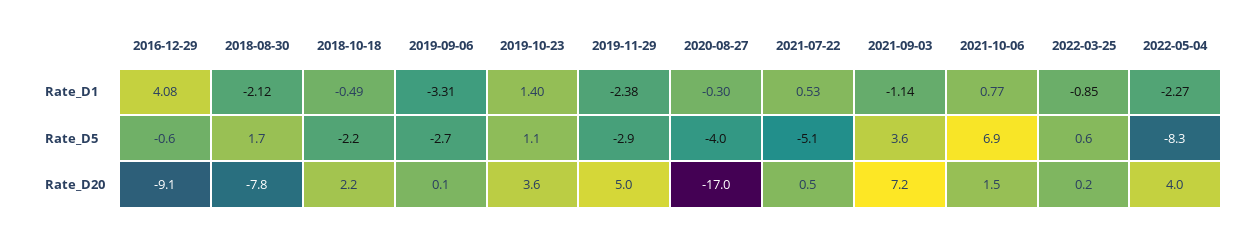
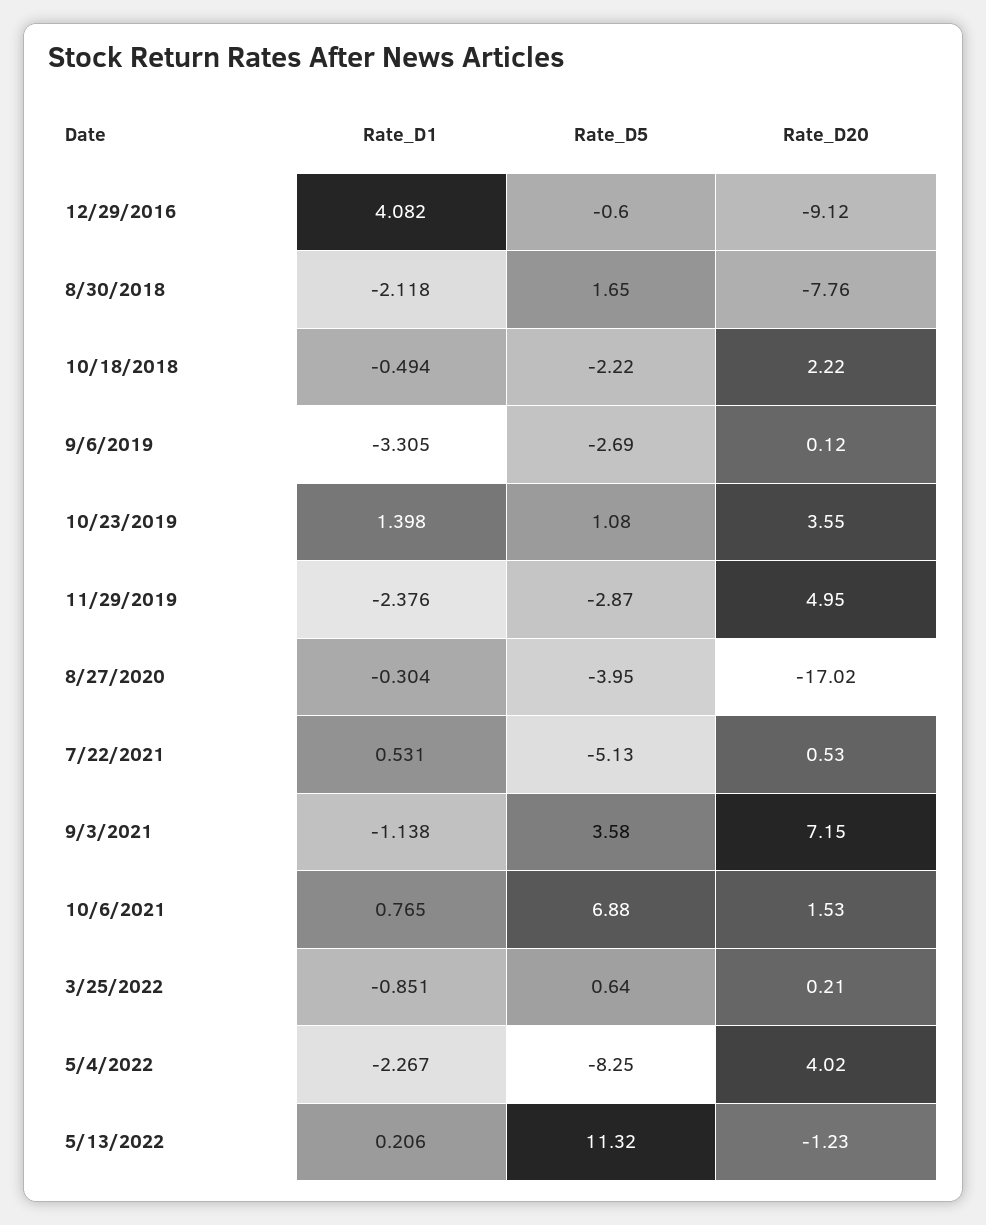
5/13/2022, Rate_D1: none -> 0.206
5/13/2022, Rate_D5: none -> 11.32
5/13/2022, Rate_D20: none -> -1.23

